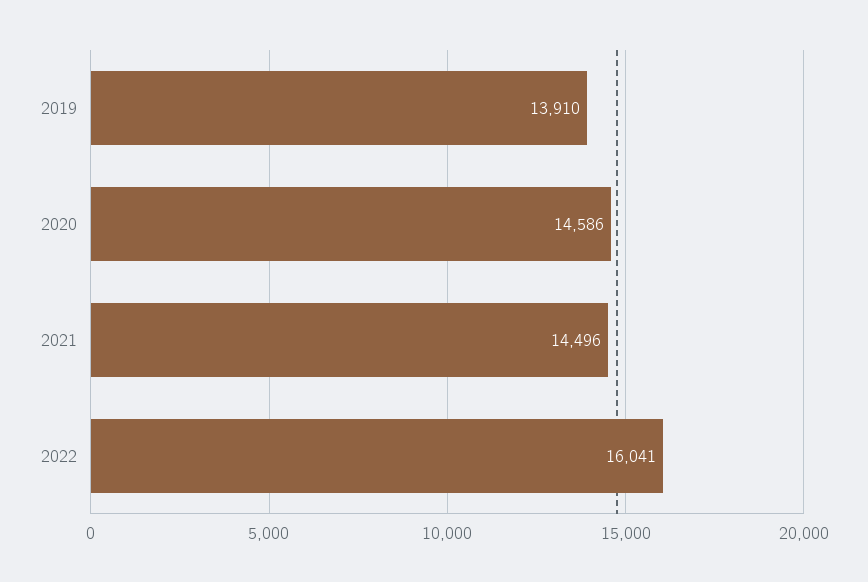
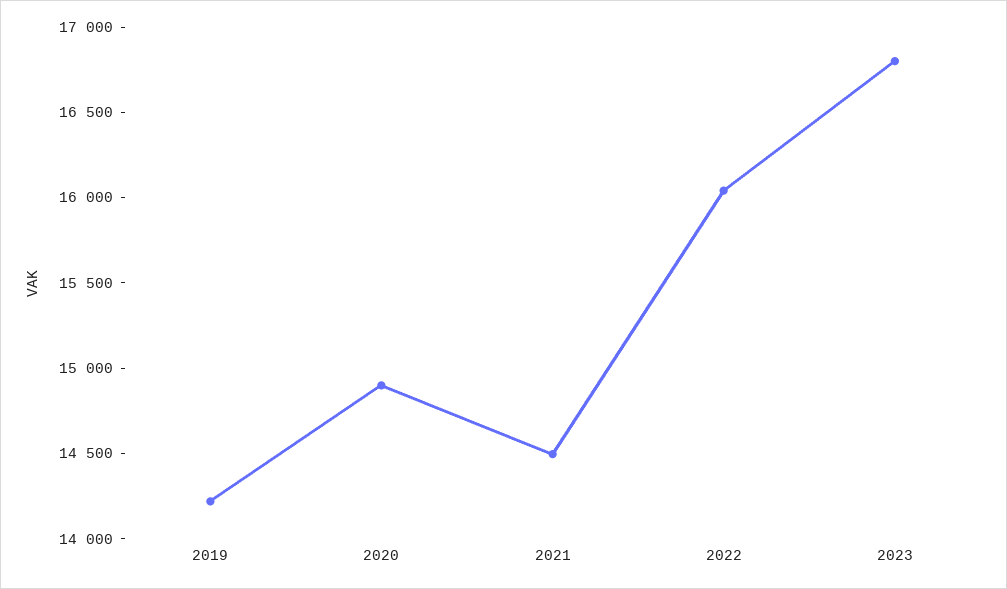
2019: 13910 -> 14200
2020: 14586 -> 14900
2023: none -> 16800

